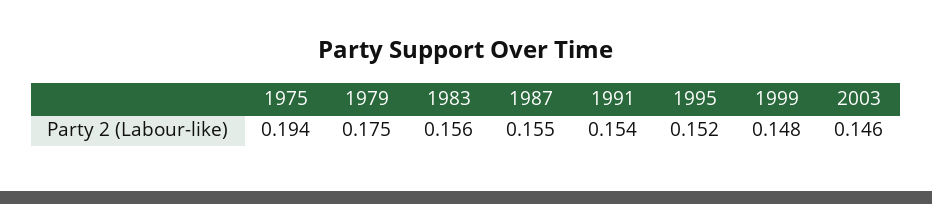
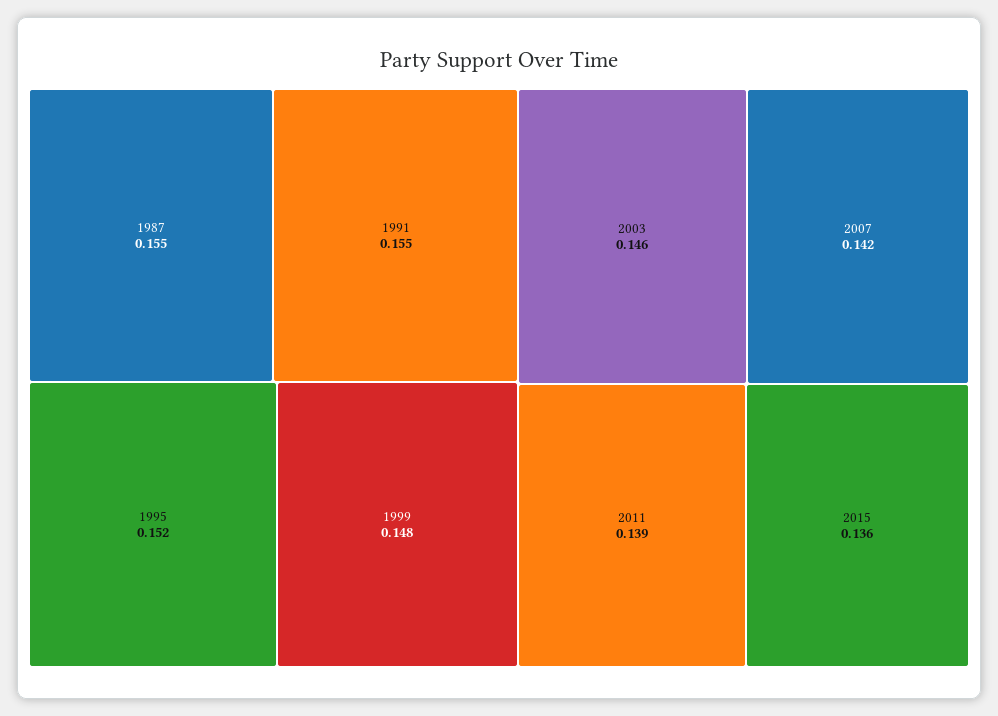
1975: 0.194 -> none
1979: 0.175 -> none
1983: 0.156 -> none
1991: 0.154 -> 0.155
2007: none -> 0.142
2011: none -> 0.139
2015: none -> 0.136

